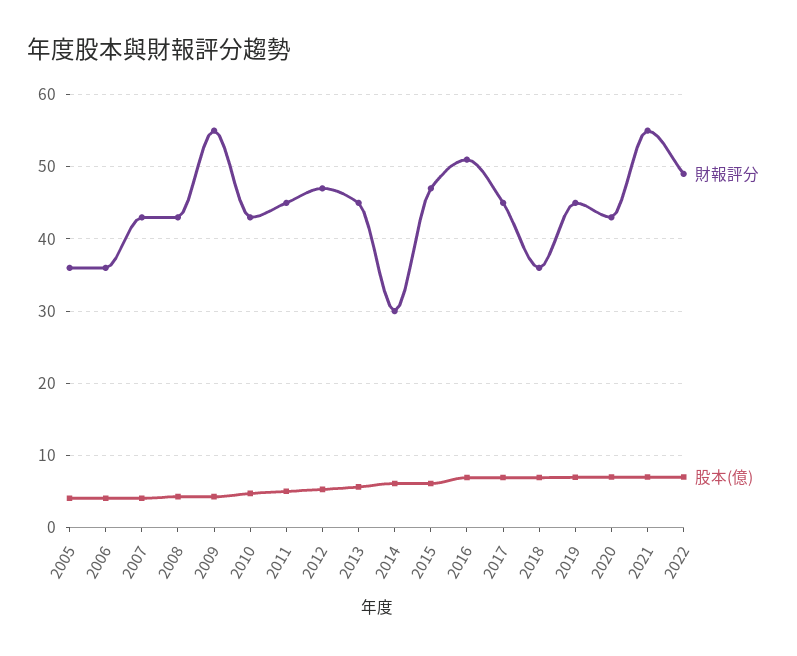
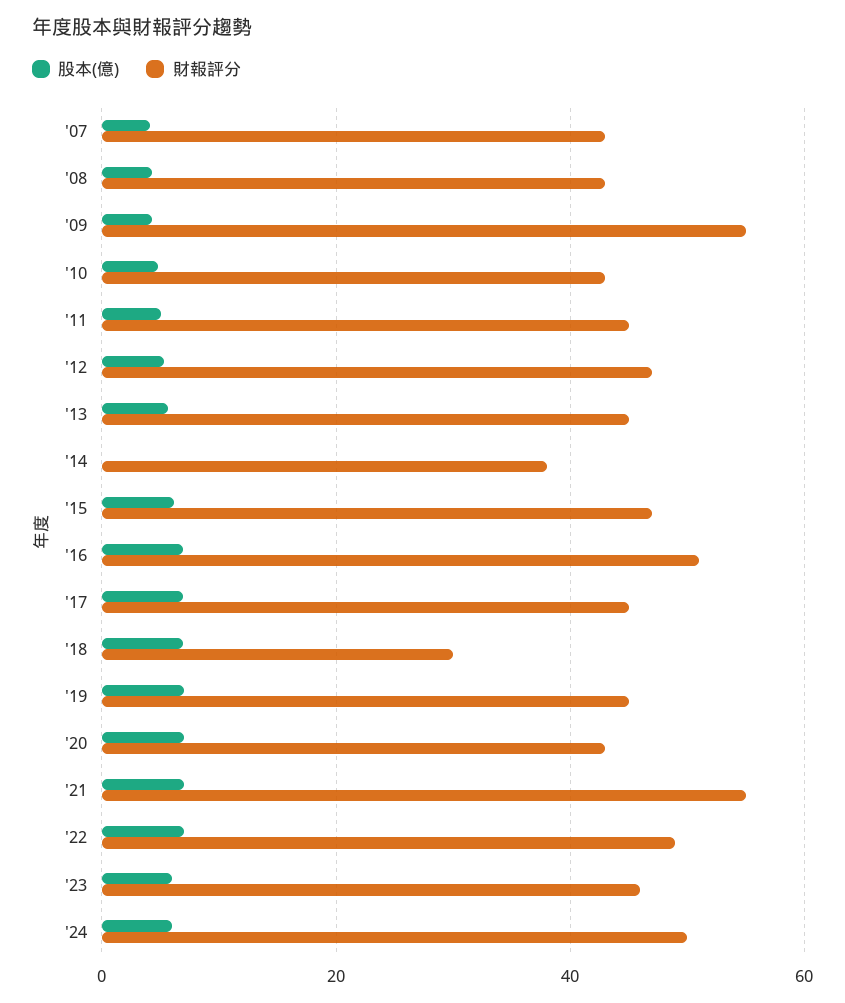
財報評分, 2005: 36 -> none
股本(億), 2005: 4 -> none
財報評分, 2006: 36 -> none
股本(億), 2006: 4 -> none
財報評分, 2014: 30 -> 38
股本(億), 2014: 6 -> 0
財報評分, 2018: 36 -> 30
股本(億), '23: none -> 6
財報評分, '23: none -> 46
股本(億), '24: none -> 6
財報評分, '24: none -> 50

